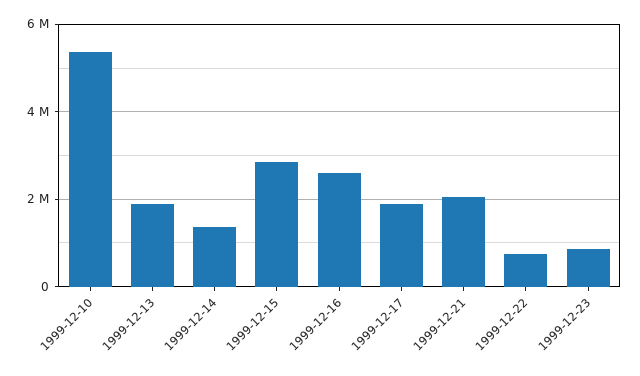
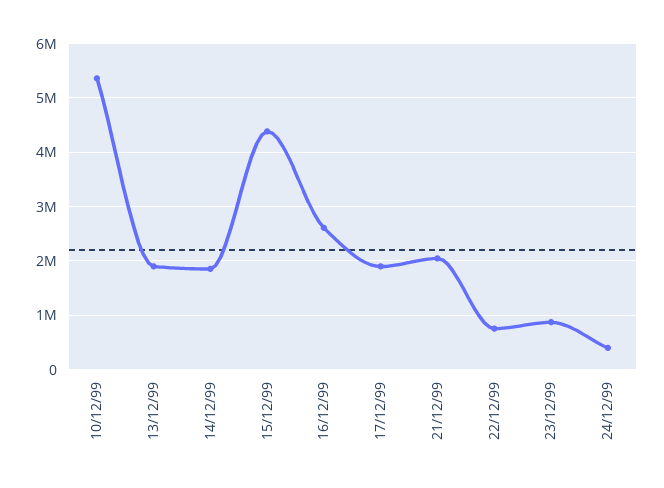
1999-12-14: 1400000 -> 1800000
1999-12-15: 2800000 -> 4400000
24/12/99: none -> 400000

